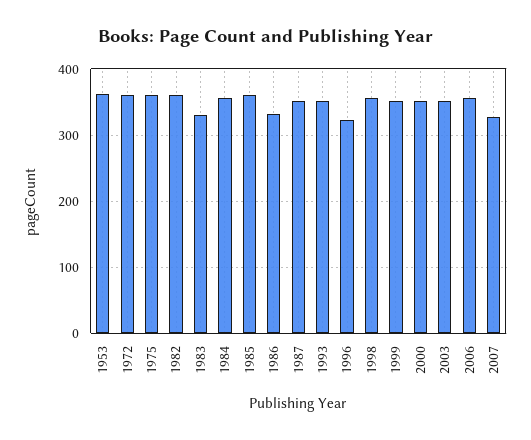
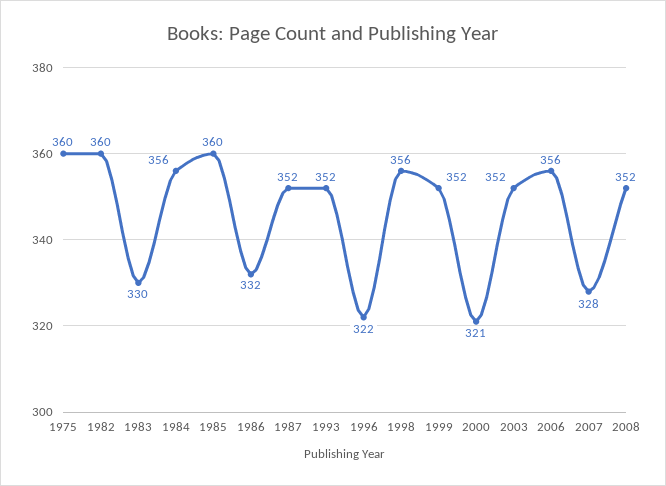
1953: 360 -> none
1972: 360 -> none
2000: 350 -> 321
2008: none -> 352

